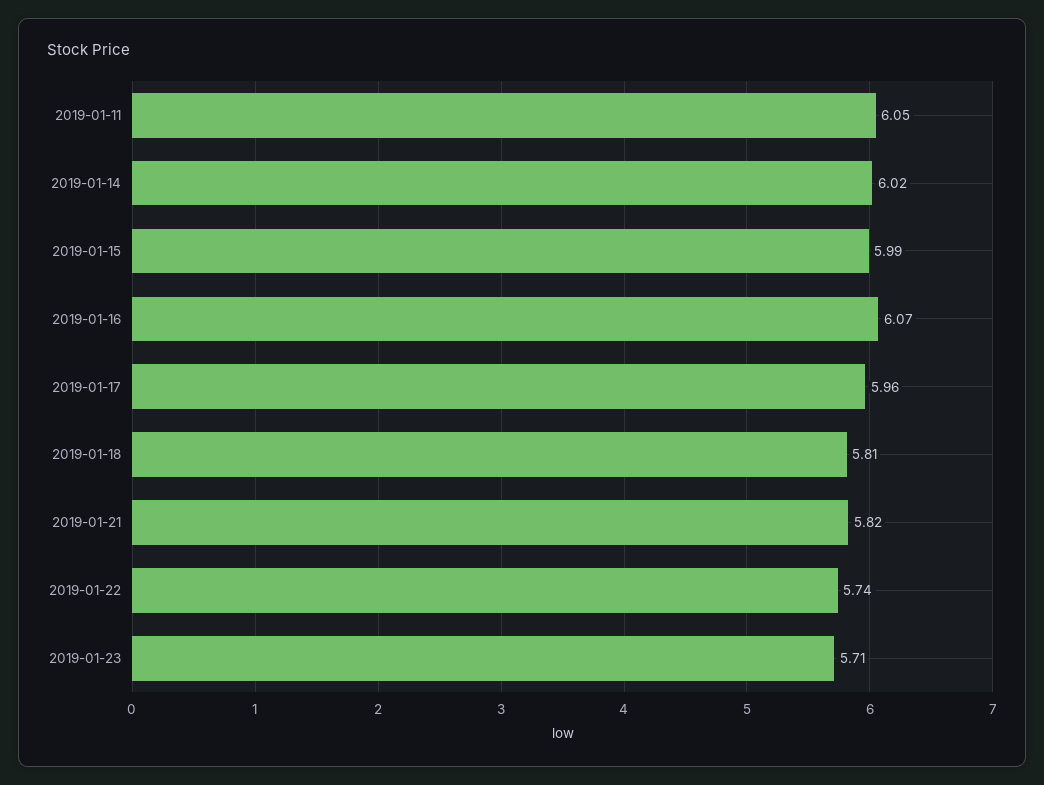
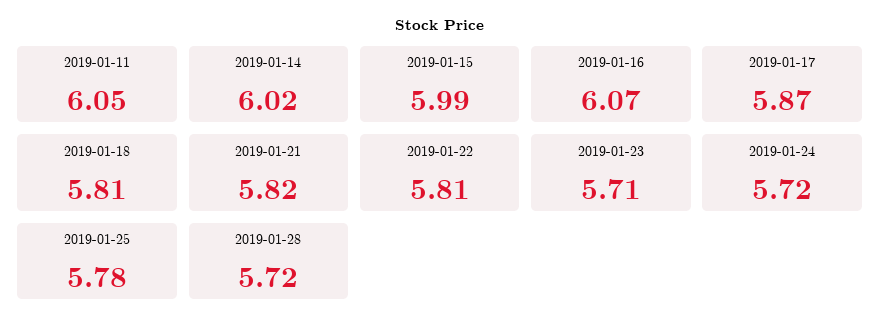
2019-01-17: 5.96 -> 5.87
2019-01-22: 5.74 -> 5.81
2019-01-24: none -> 5.72
2019-01-25: none -> 5.78
2019-01-28: none -> 5.72

